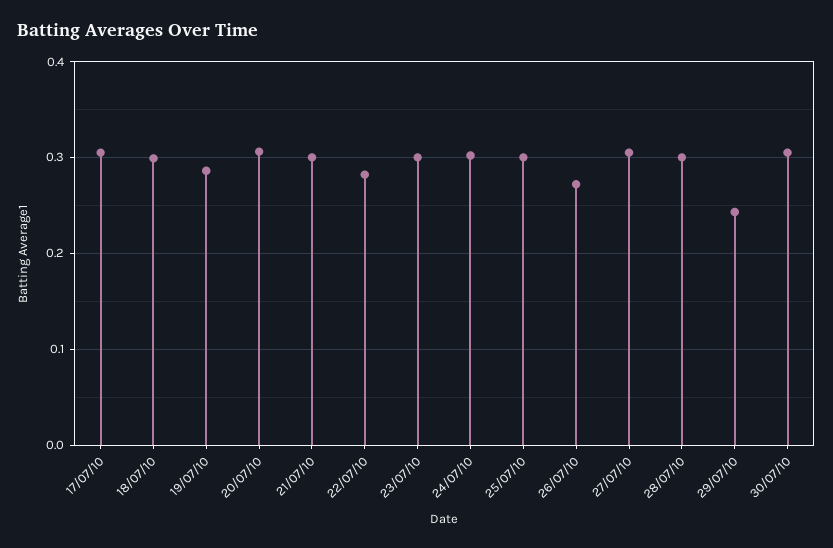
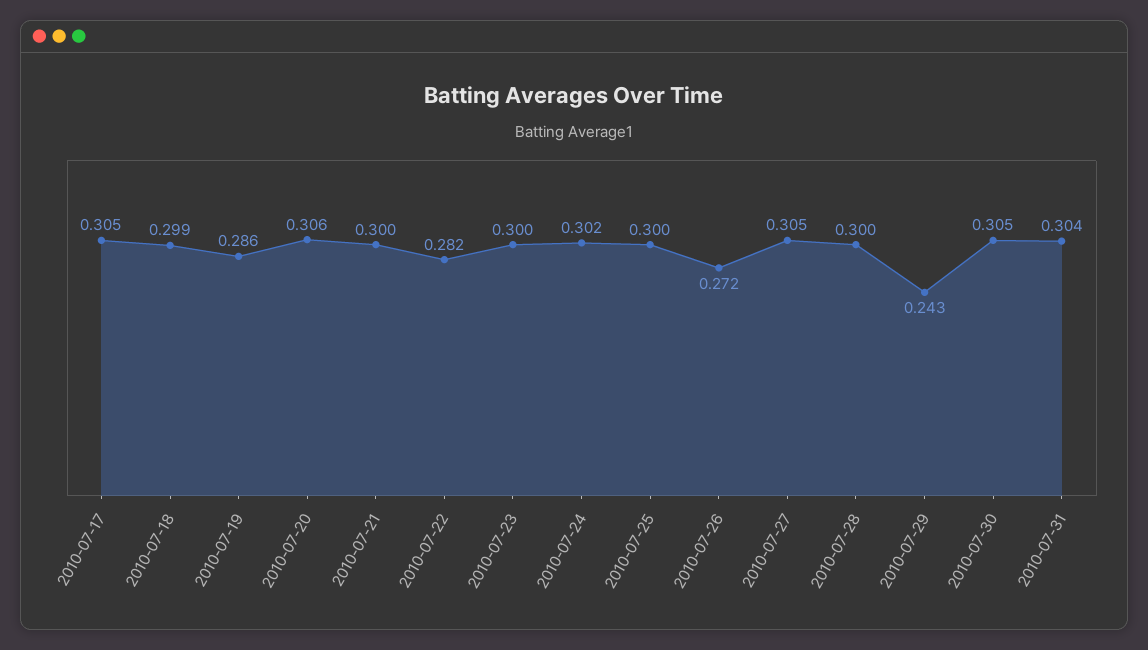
2010-07-31: none -> 0.304

